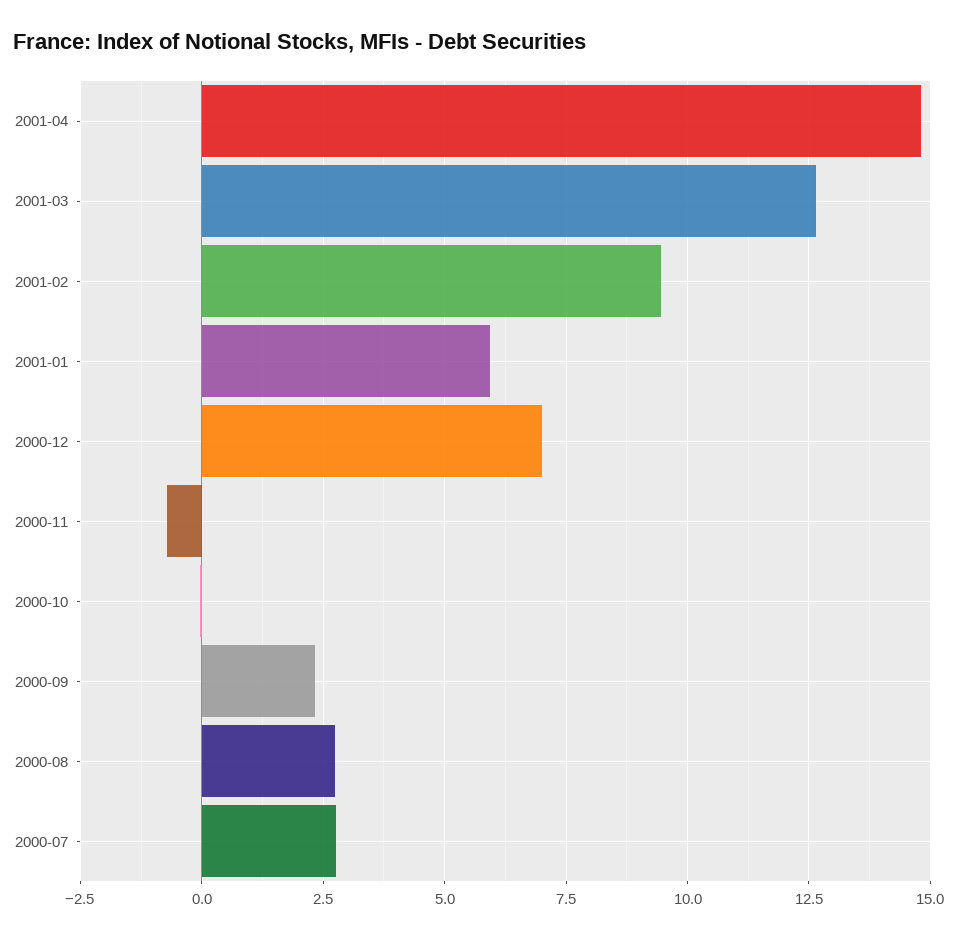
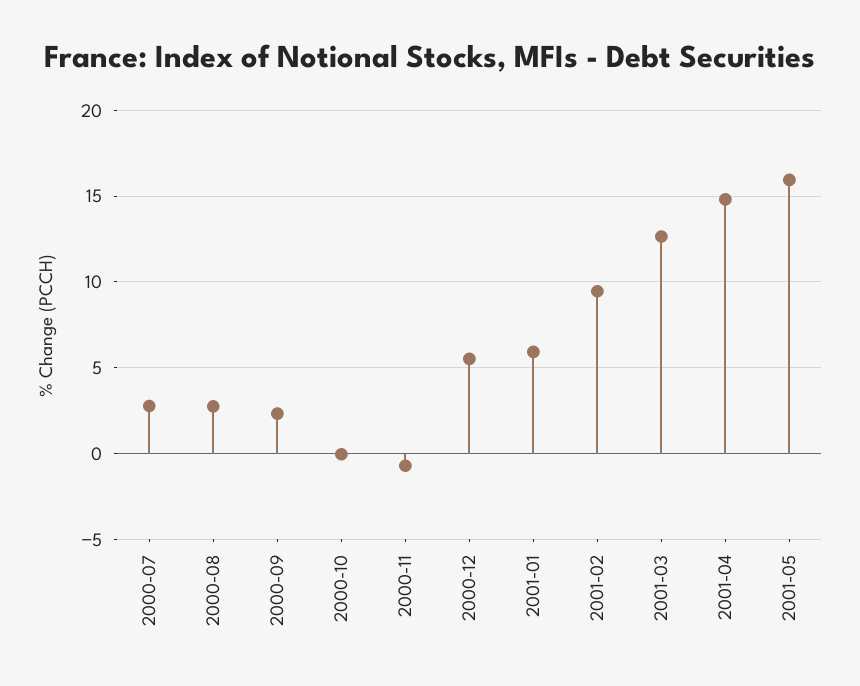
2000-12: 7 -> 5.5
2001-05: none -> 16

